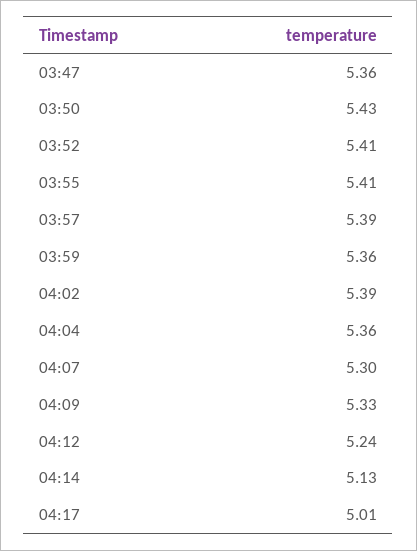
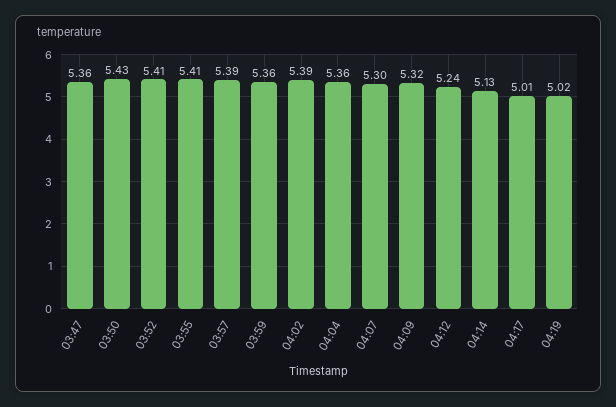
04:09: 5.33 -> 5.32
04:19: none -> 5.02

